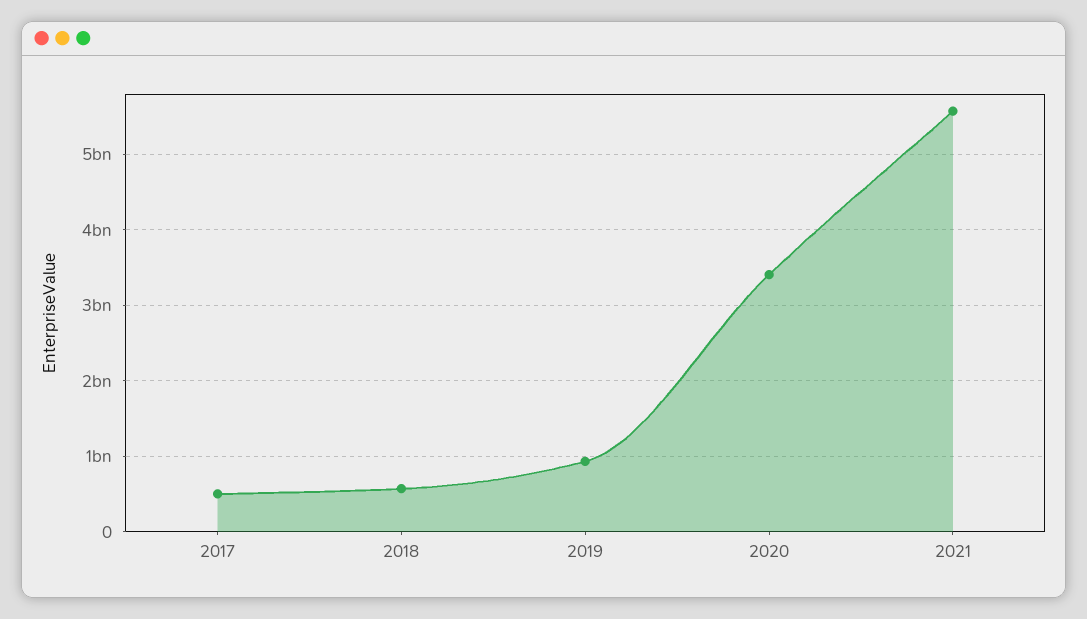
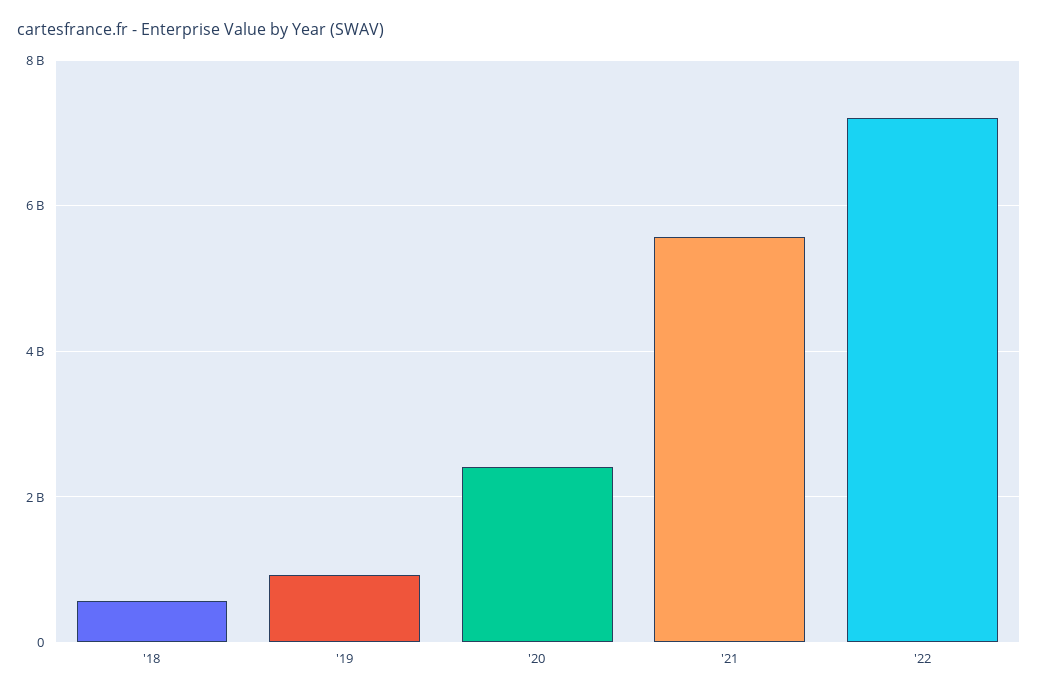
2017: 500000000 -> none
2020: 3400000000 -> 2400000000
'22: none -> 7200000000

